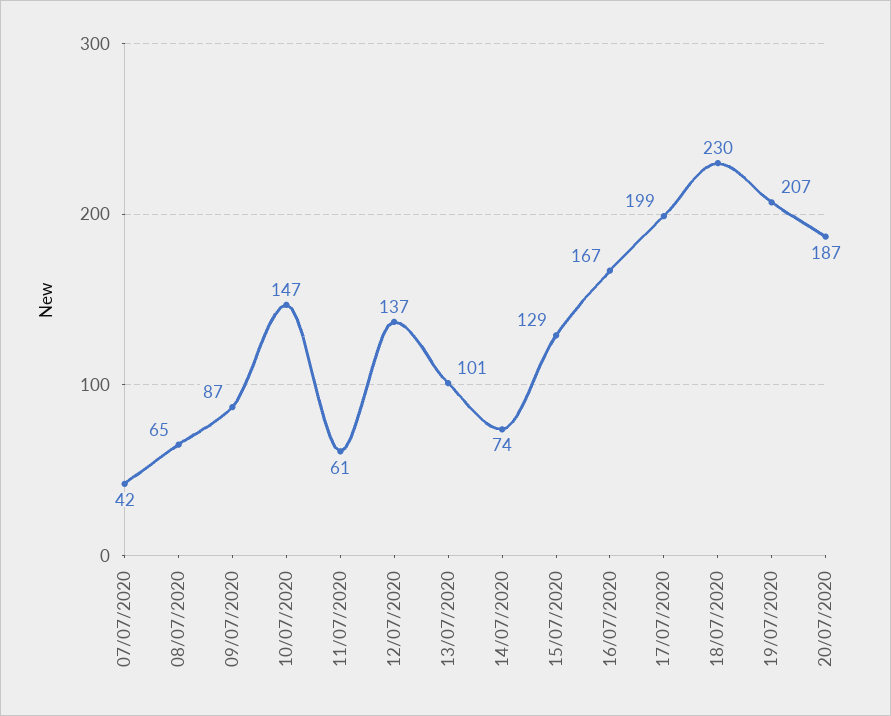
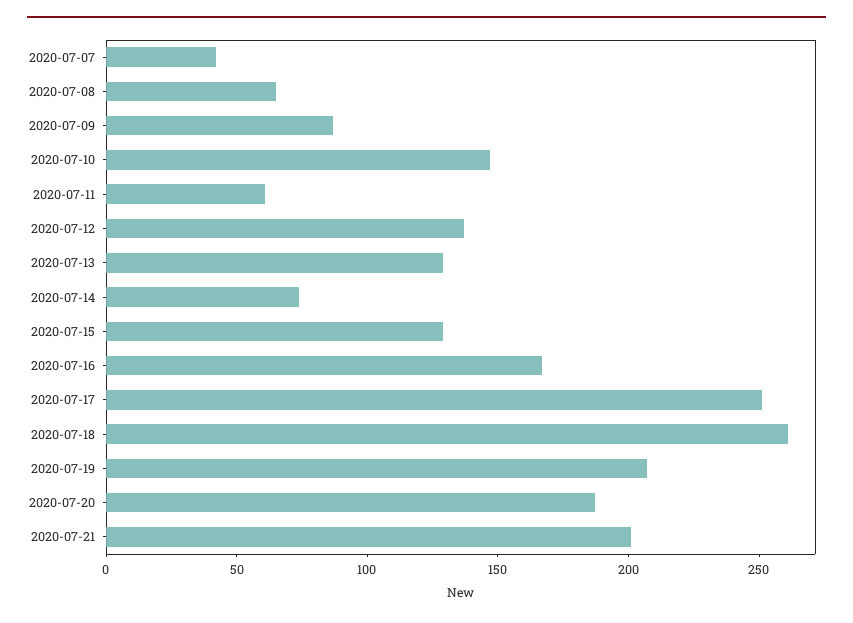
13/07/2020: 101 -> 130
17/07/2020: 199 -> 250
18/07/2020: 230 -> 260
2020-07-21: none -> 200

